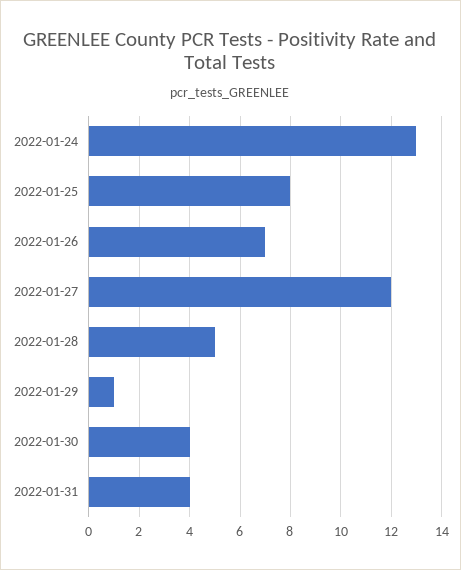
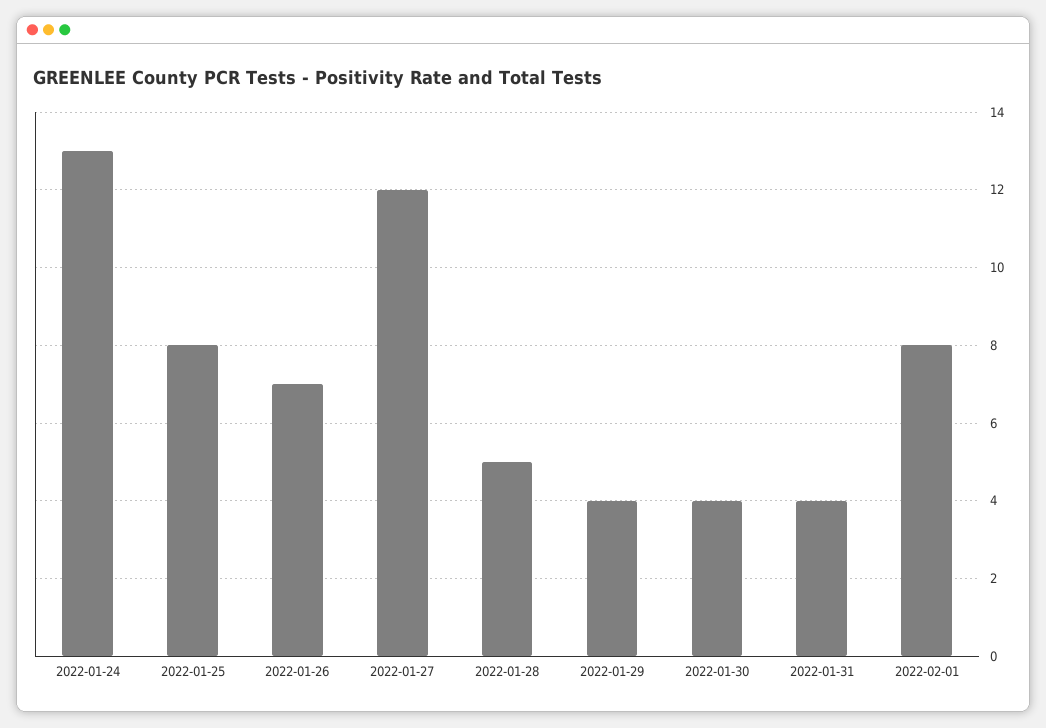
2022-01-29: 1 -> 4
2022-02-01: none -> 8

